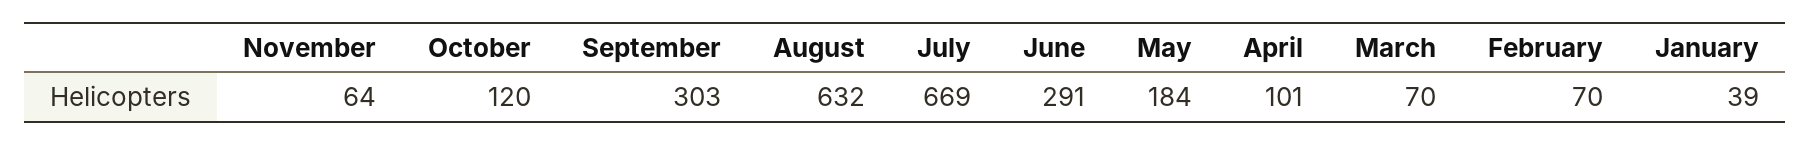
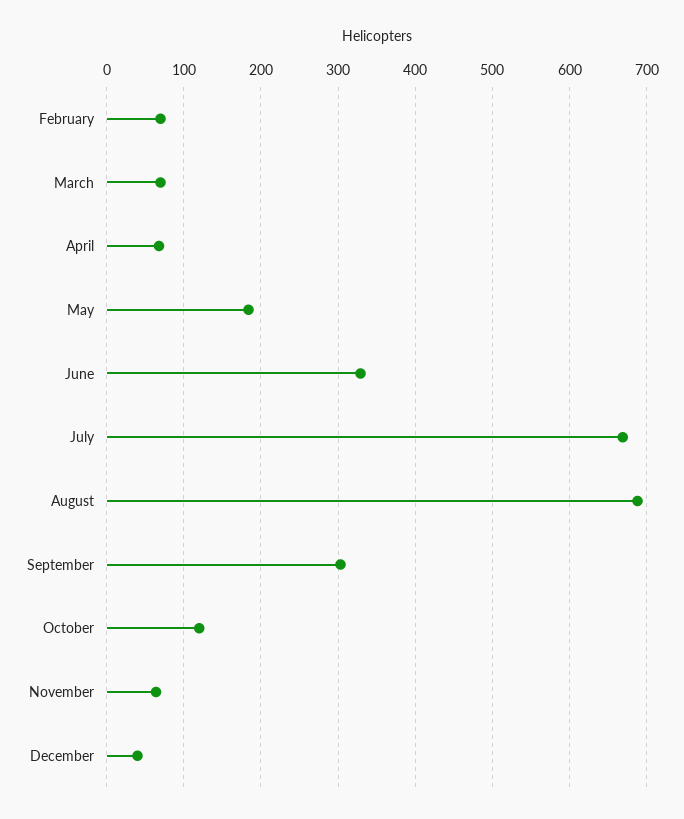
August: 632 -> 690
June: 291 -> 330
April: 101 -> 70
January: 39 -> none
December: none -> 40

